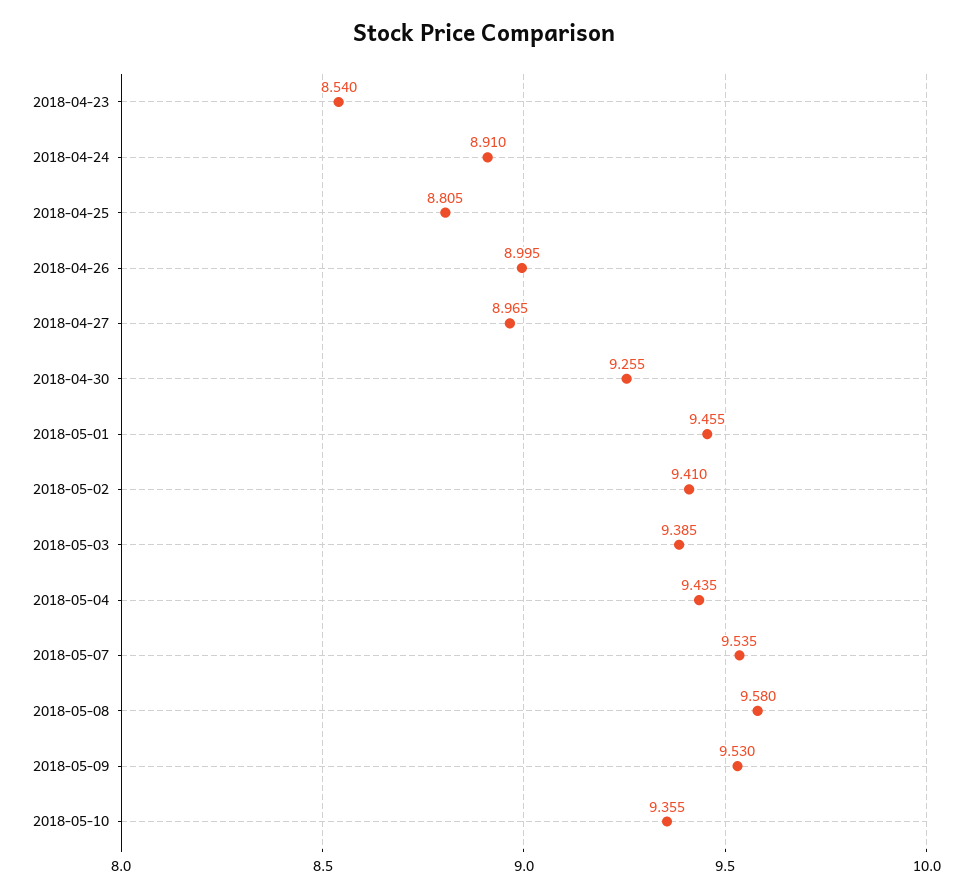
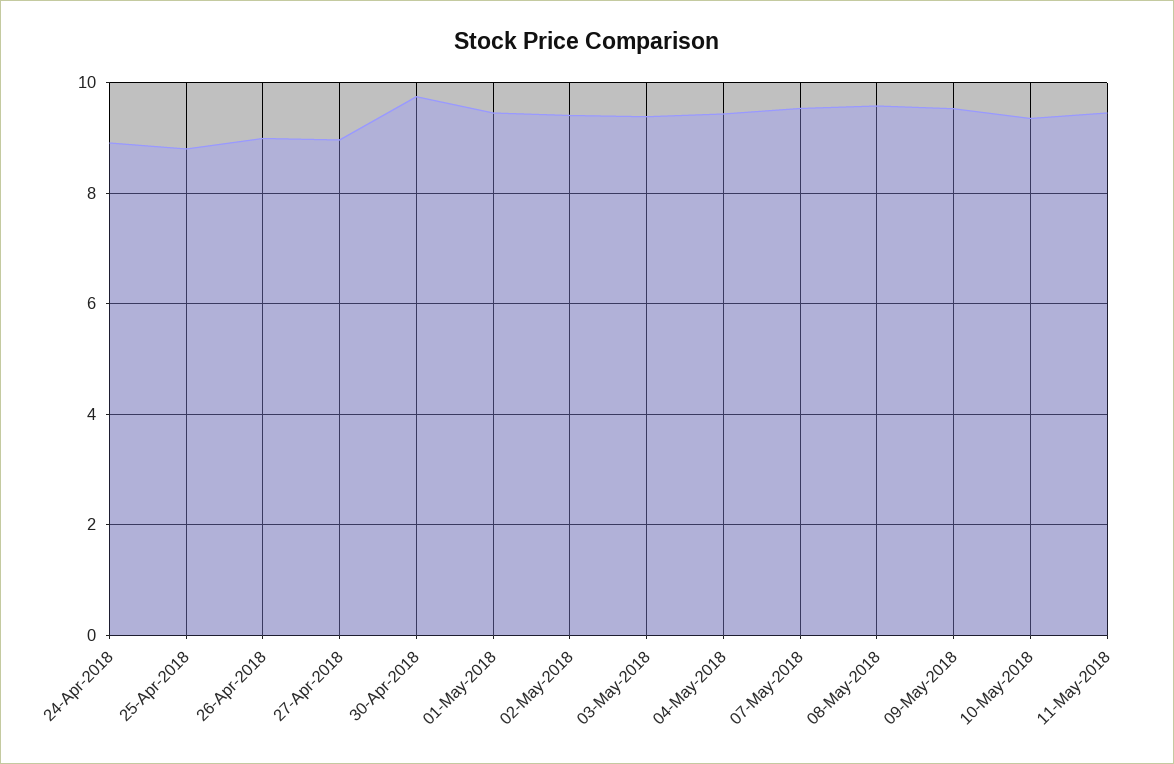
2018-04-23: 8.54 -> none
2018-04-30: 9.255 -> 9.8
11-May-2018: none -> 9.4

